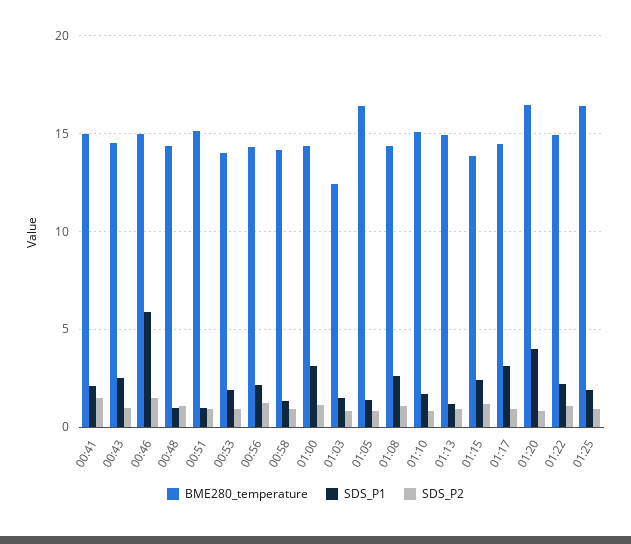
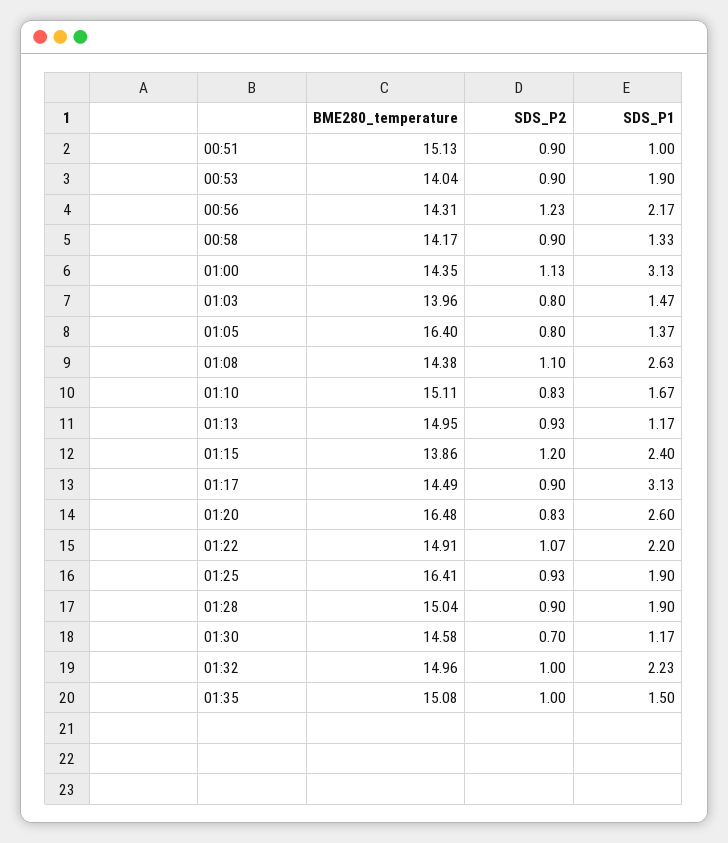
BME280_temperature, 00:41: 15 -> none
SDS_P1, 00:41: 2 -> none
SDS_P2, 00:41: 1.5 -> none
BME280_temperature, 00:43: 14.5 -> none
SDS_P1, 00:43: 2.5 -> none
SDS_P2, 00:43: 1 -> none
BME280_temperature, 00:46: 15 -> none
SDS_P1, 00:46: 6 -> none
SDS_P2, 00:46: 1.5 -> none
BME280_temperature, 00:48: 14.5 -> none
SDS_P1, 00:48: 1 -> none
SDS_P2, 00:48: 1 -> none
BME280_temperature, 01:03: 12.5 -> 13.96
SDS_P1, 01:20: 4 -> 2.6
BME280_temperature, 01:28: none -> 15.04
SDS_P2, 01:28: none -> 0.9
SDS_P1, 01:28: none -> 1.9
BME280_temperature, 01:30: none -> 14.58
SDS_P2, 01:30: none -> 0.7
SDS_P1, 01:30: none -> 1.17
BME280_temperature, 01:32: none -> 14.96
SDS_P2, 01:32: none -> 1
SDS_P1, 01:32: none -> 2.23
BME280_temperature, 01:35: none -> 15.08
SDS_P2, 01:35: none -> 1
SDS_P1, 01:35: none -> 1.5

